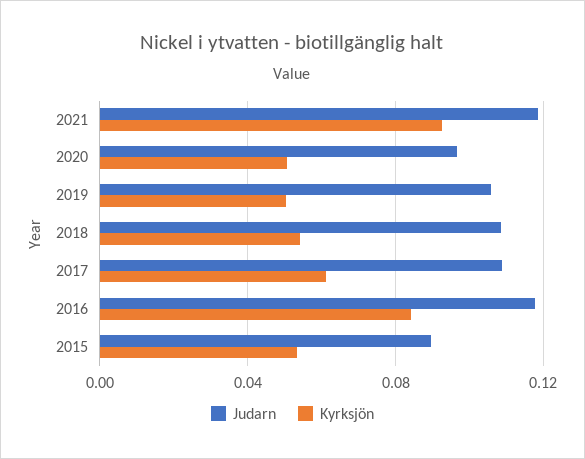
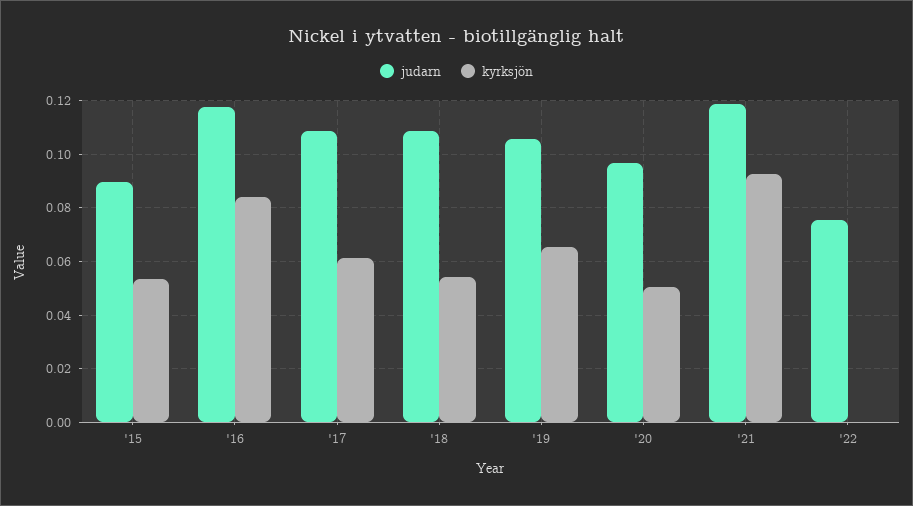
Kyrksjön, 2019: 0.05 -> 0.065
Judarn, '22: none -> 0.075
Kyrksjön, '22: none -> 0

